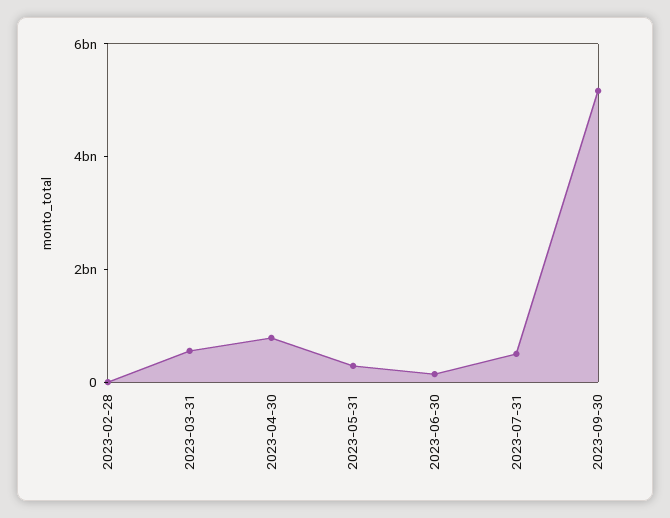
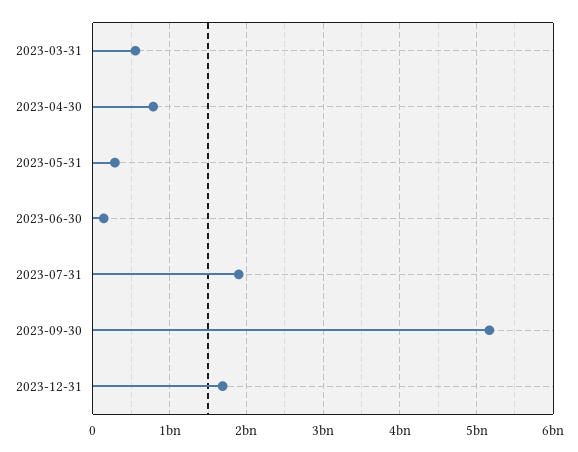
2023-02-28: 0 -> none
2023-07-31: 500000000 -> 1900000000
2023-12-31: none -> 1700000000

